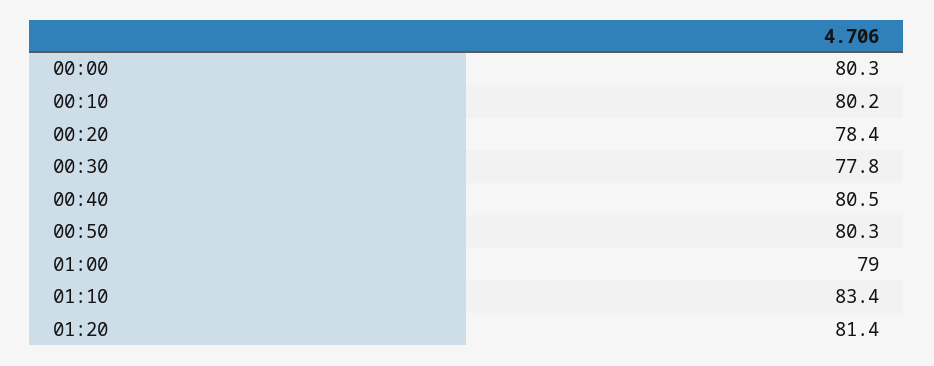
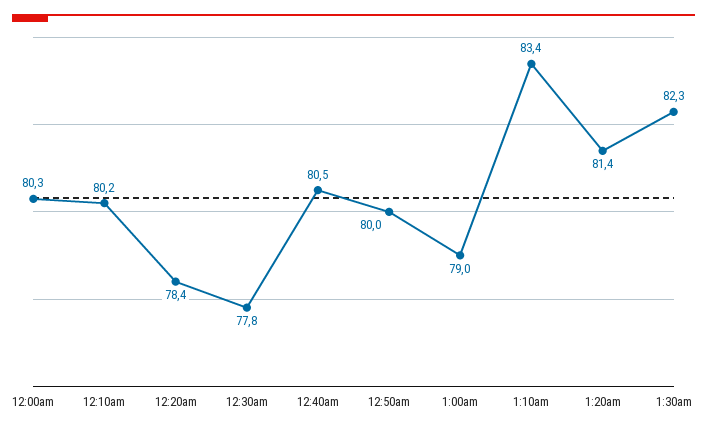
00:50: 80.3 -> 80
1:30am: none -> 82.3

